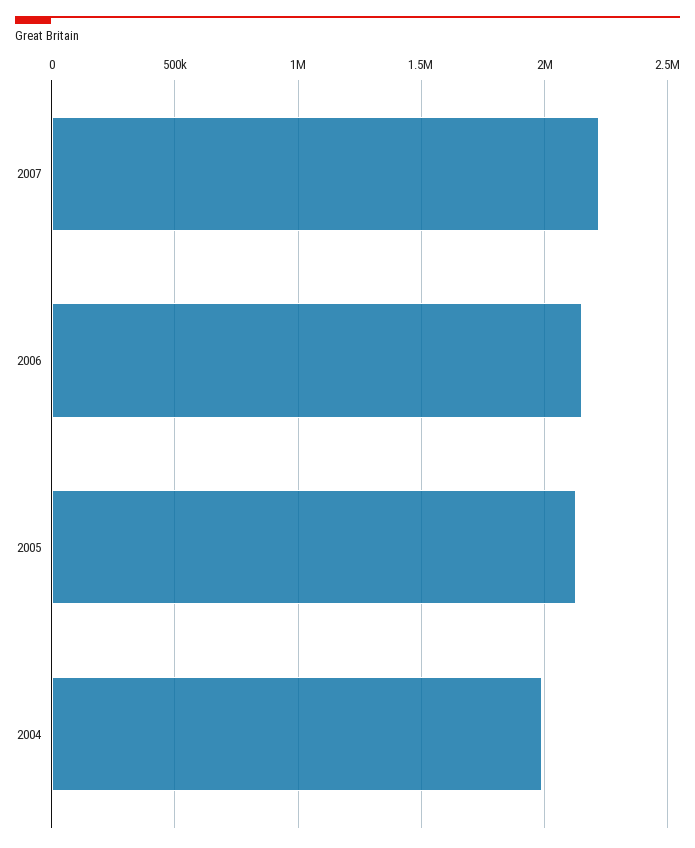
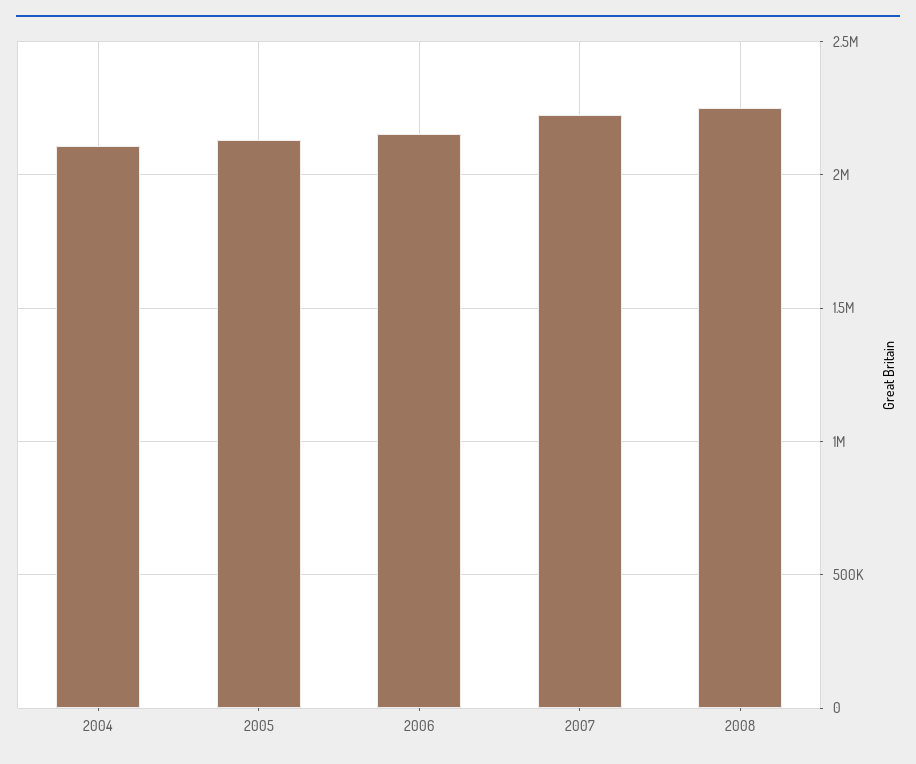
2004: 2000000 -> 2100000
2008: none -> 2250000

